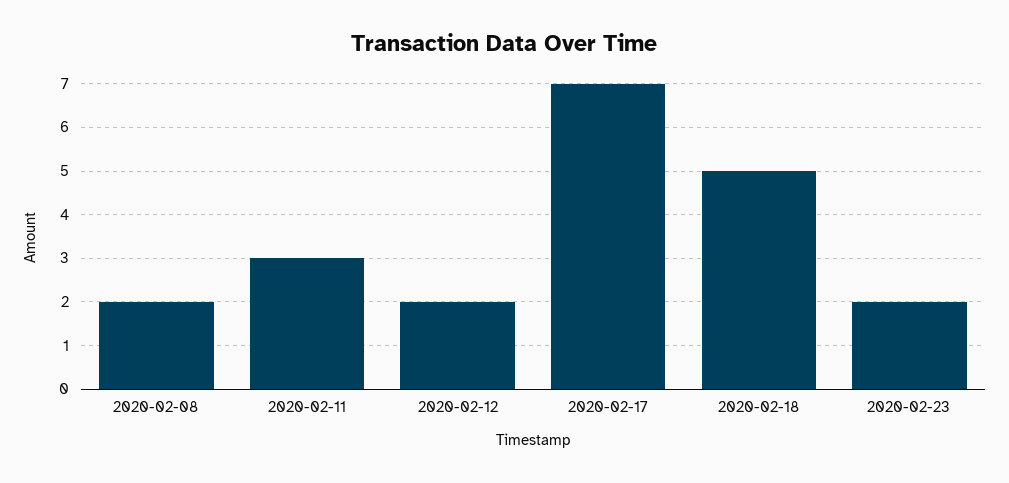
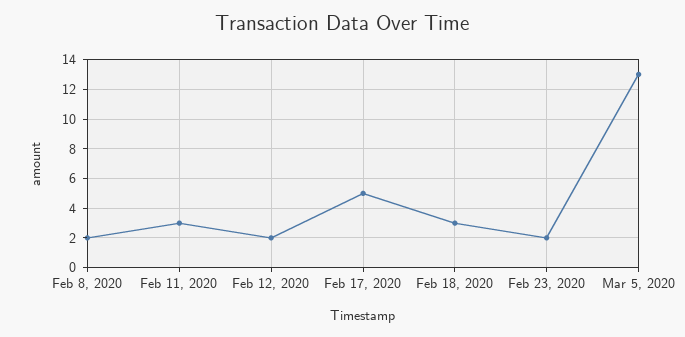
2020-02-17: 7 -> 5
2020-02-18: 5 -> 3
Mar 5, 2020: none -> 13

